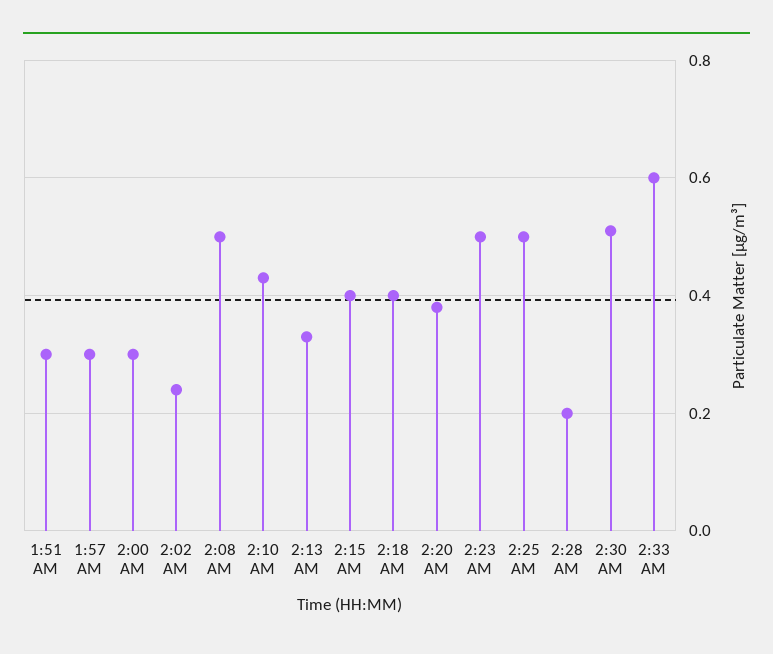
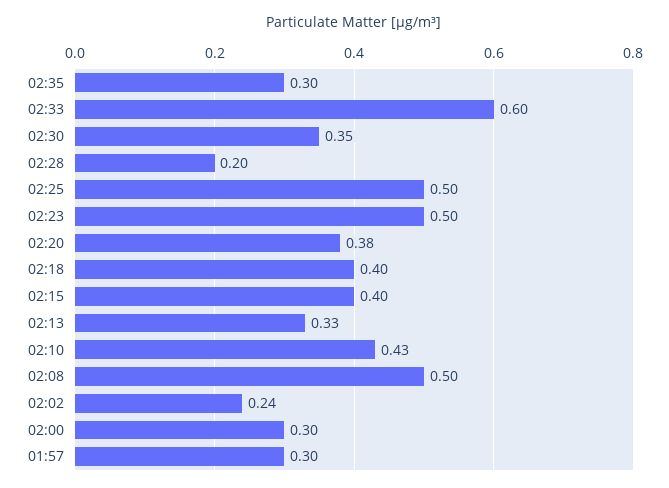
1:51 AM: 0.3 -> none
2:30 AM: 0.5 -> 0.35
02:35: none -> 0.3

